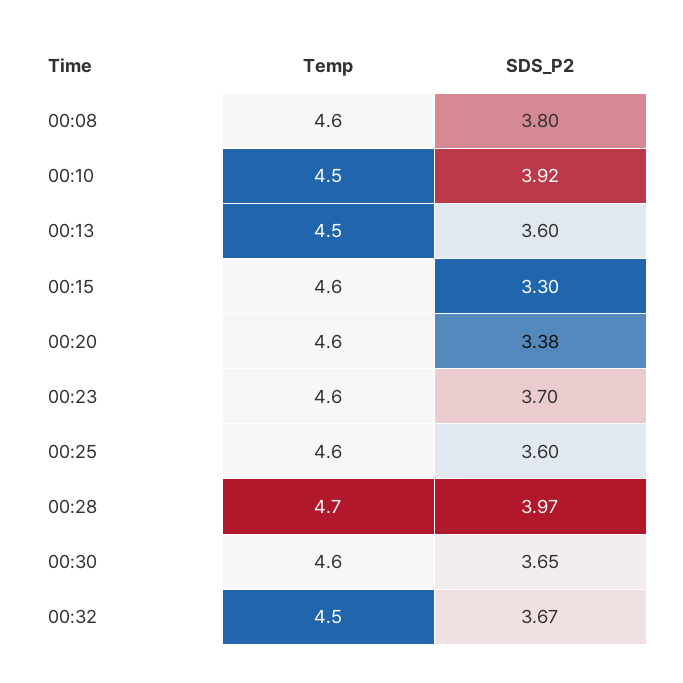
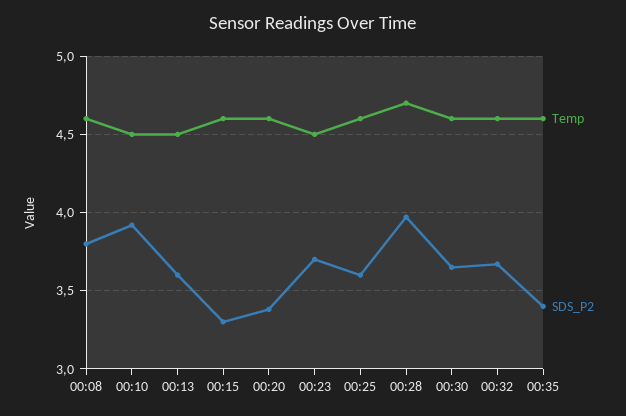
Temp, 00:23: 4.6 -> 4.5
Temp, 00:32: 4.5 -> 4.6
Temp, 00:35: none -> 4.6
SDS_P2, 00:35: none -> 3.4

